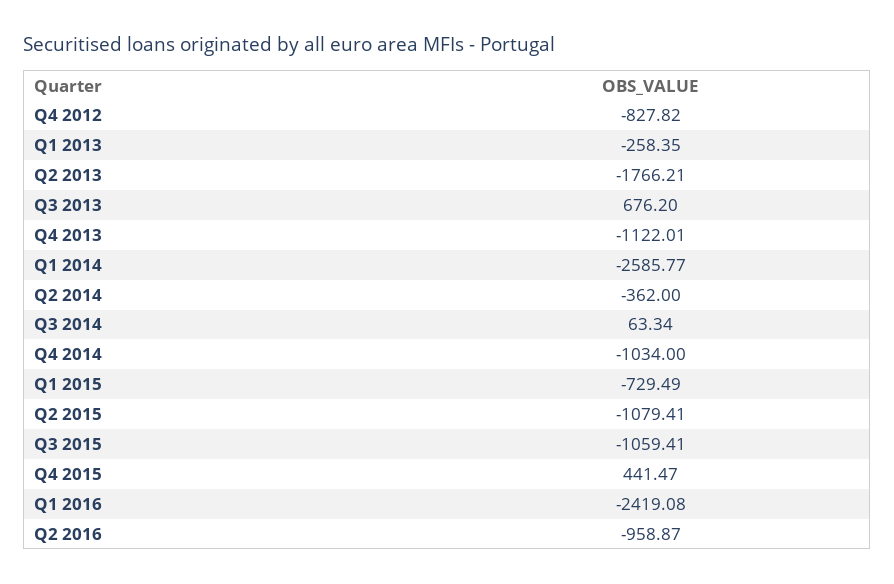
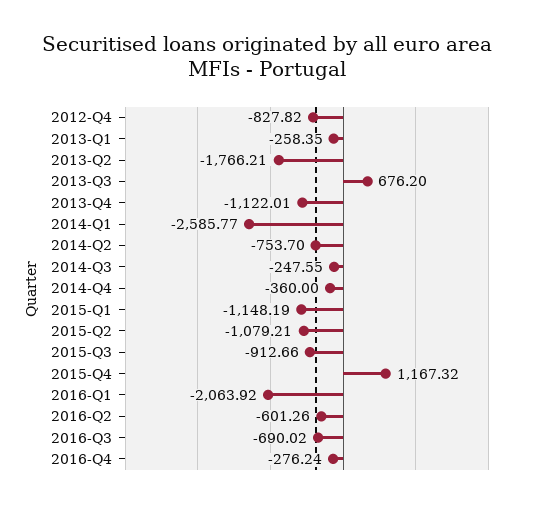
Q2 2014: -362 -> -753.7
Q3 2014: 63.34 -> -247.55
Q4 2014: -1034 -> -360
Q1 2015: -729.49 -> -1148.19
Q2 2015: -1079.41 -> -1079.21
Q3 2015: -1059.41 -> -912.66
Q4 2015: 441.47 -> 1167.32
Q1 2016: -2419.08 -> -2063.92
Q2 2016: -958.87 -> -601.26
2016-Q3: none -> -690.02
2016-Q4: none -> -276.24

